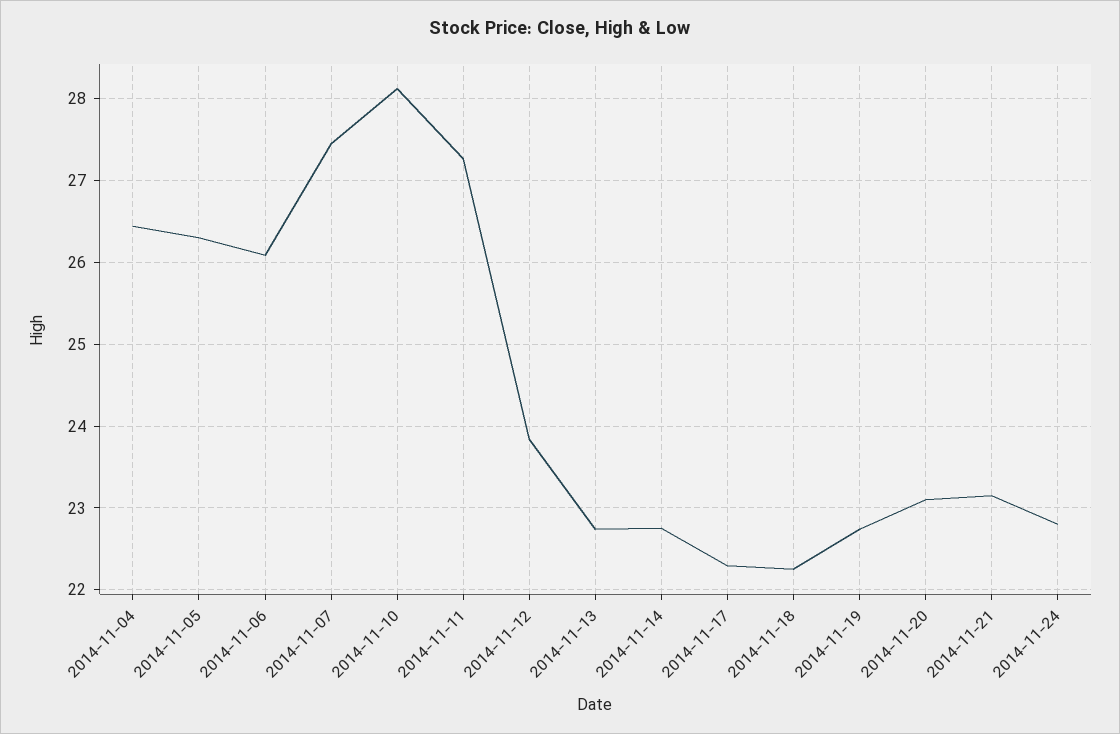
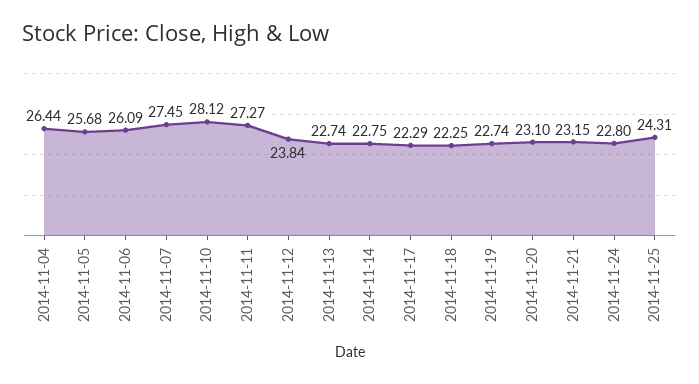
2014-11-05: 26.3 -> 25.68
2014-11-25: none -> 24.31

